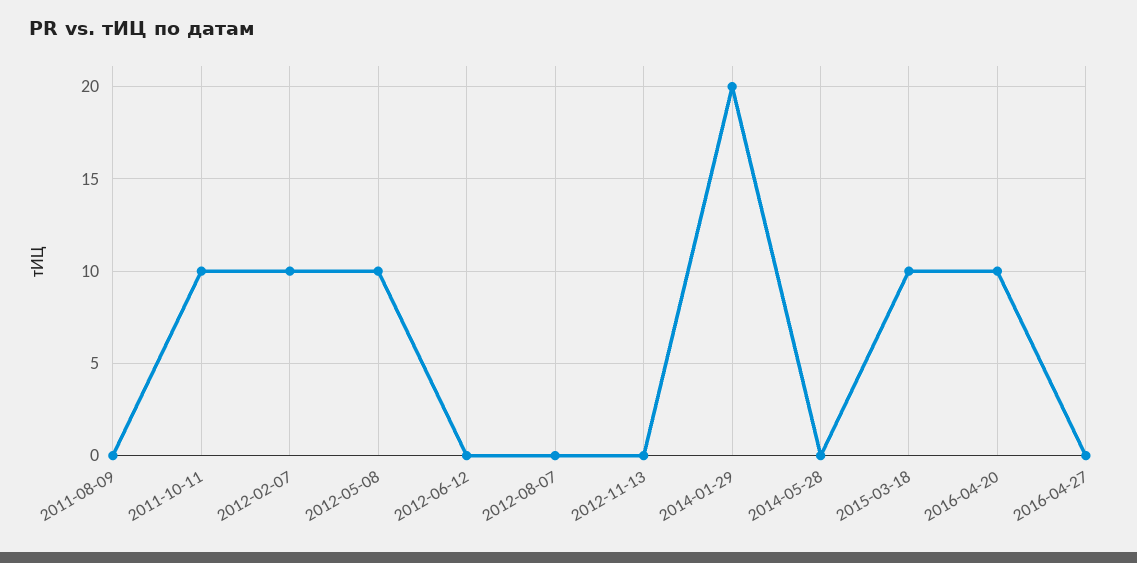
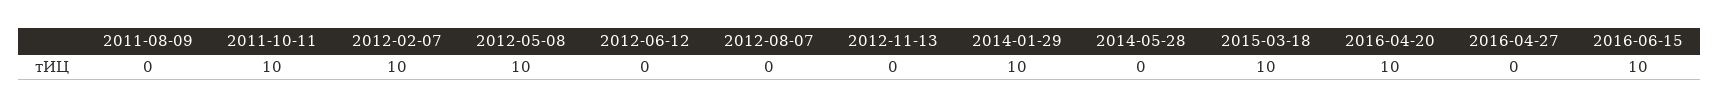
2014-01-29: 20 -> 10
2016-06-15: none -> 10

